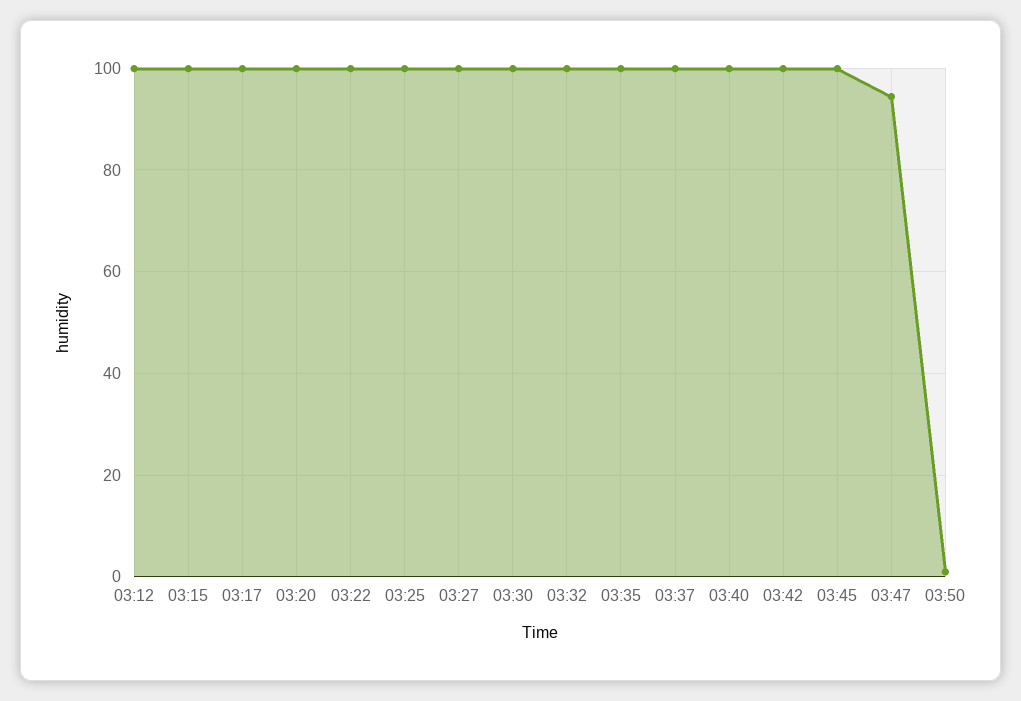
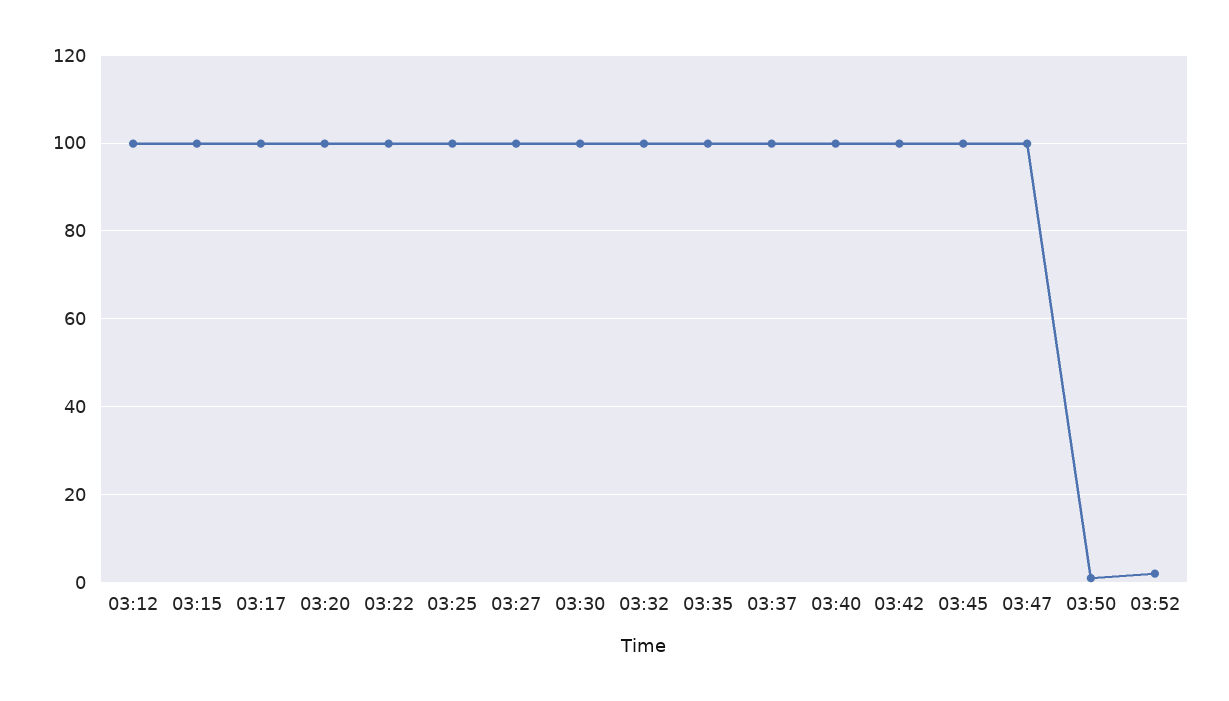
03:47: 94 -> 100
03:52: none -> 2

